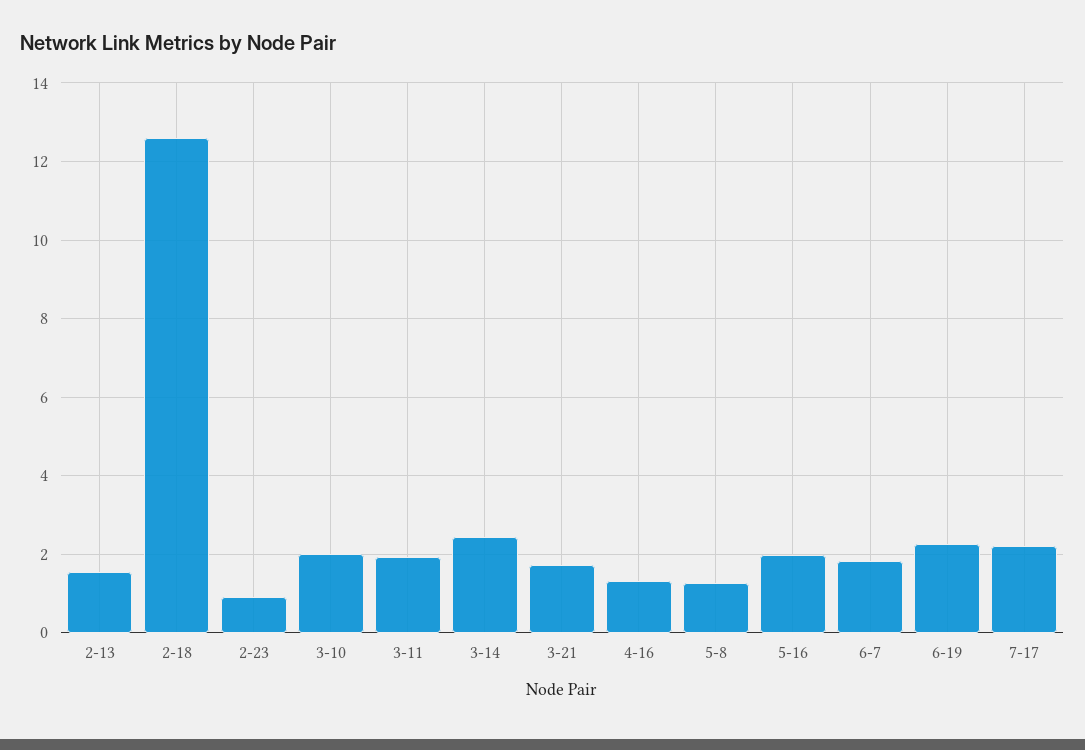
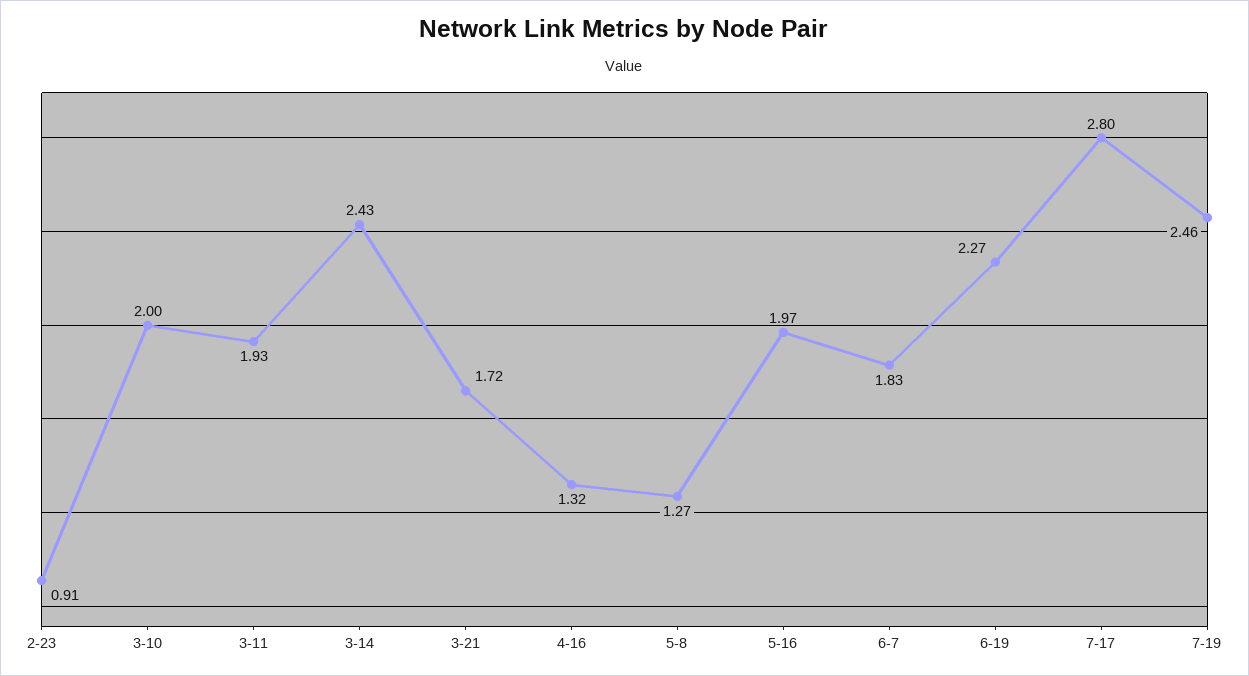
2-13: 1.6 -> none
2-18: 12.6 -> none
7-17: 2.2 -> 2.8
7-19: none -> 2.46

